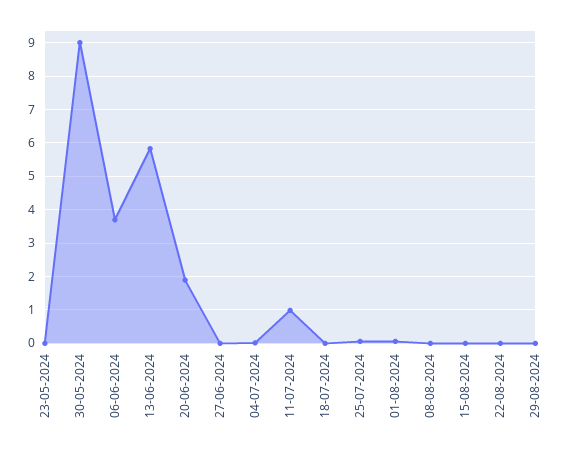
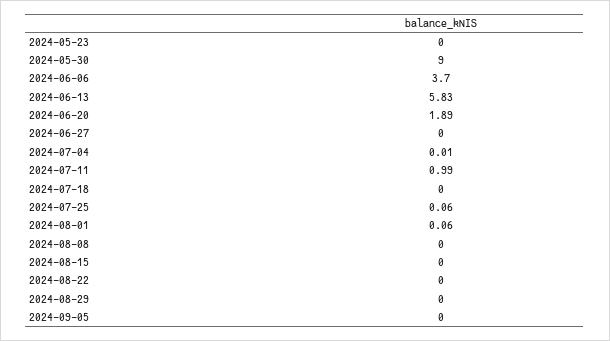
2024-09-05: none -> 0

